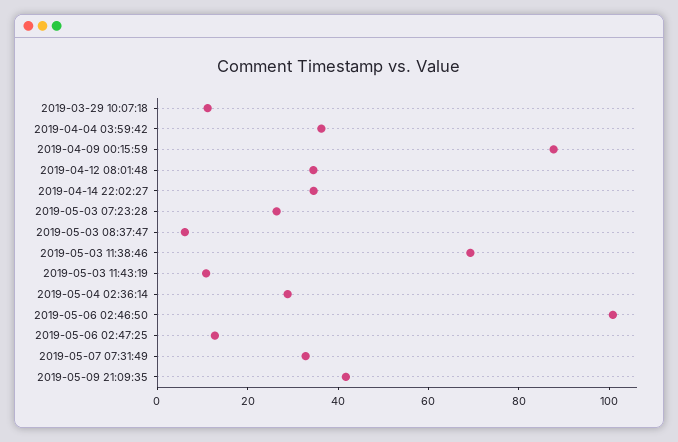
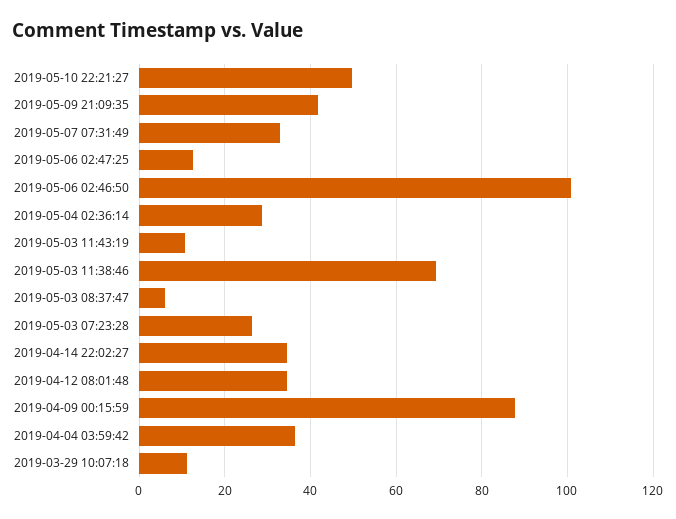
2019-05-10 22:21:27: none -> 50

